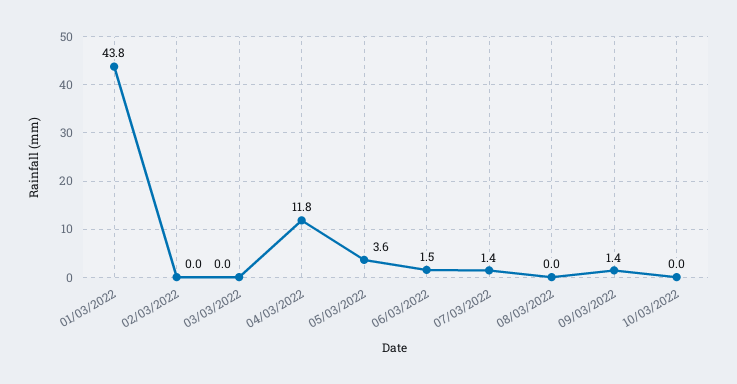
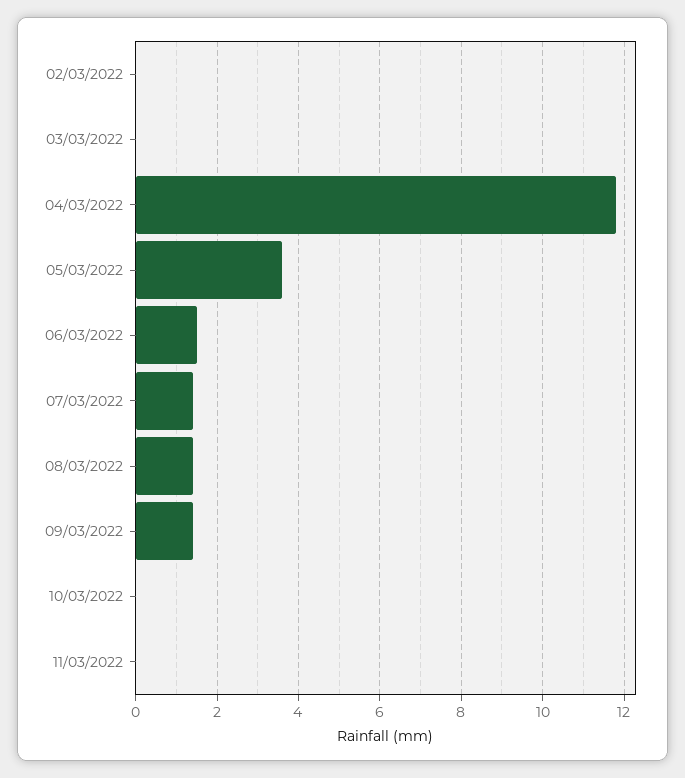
01/03/2022: 43.8 -> none
08/03/2022: 0 -> 1.5
11/03/2022: none -> 0

